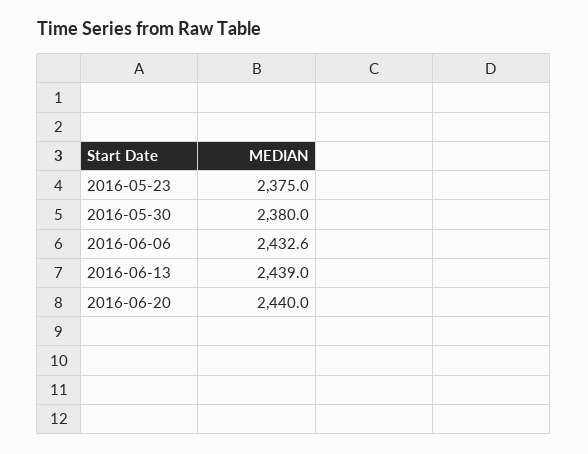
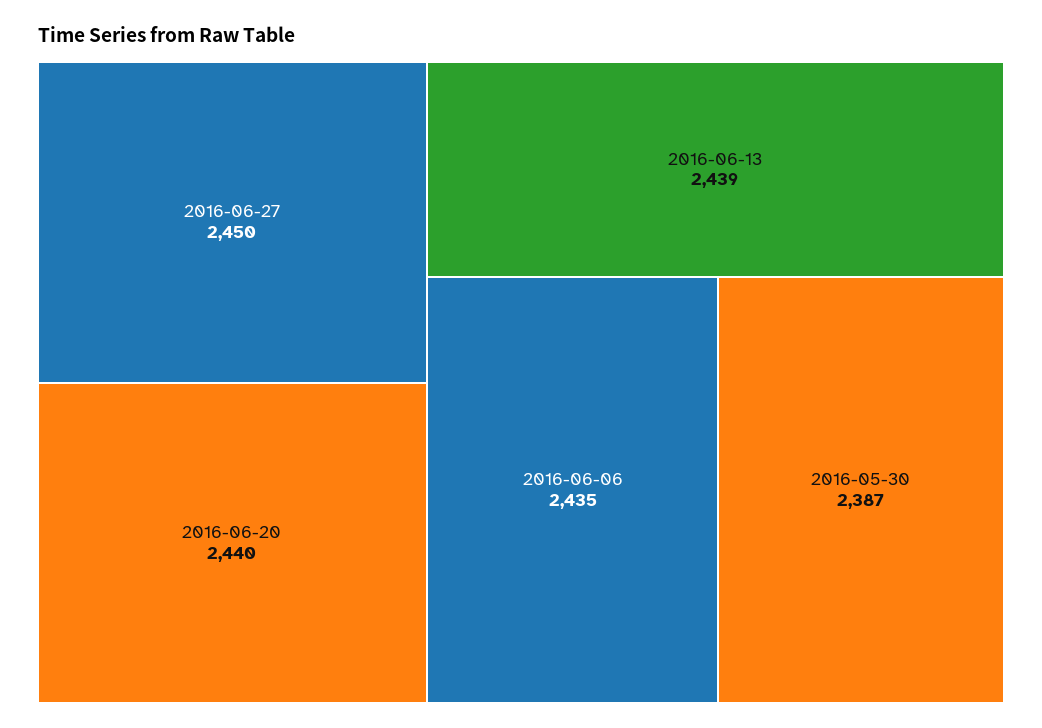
2016-05-23: 2375 -> none
2016-05-30: 2380 -> 2387
2016-06-06: 2432.6 -> 2435
2016-06-27: none -> 2450

